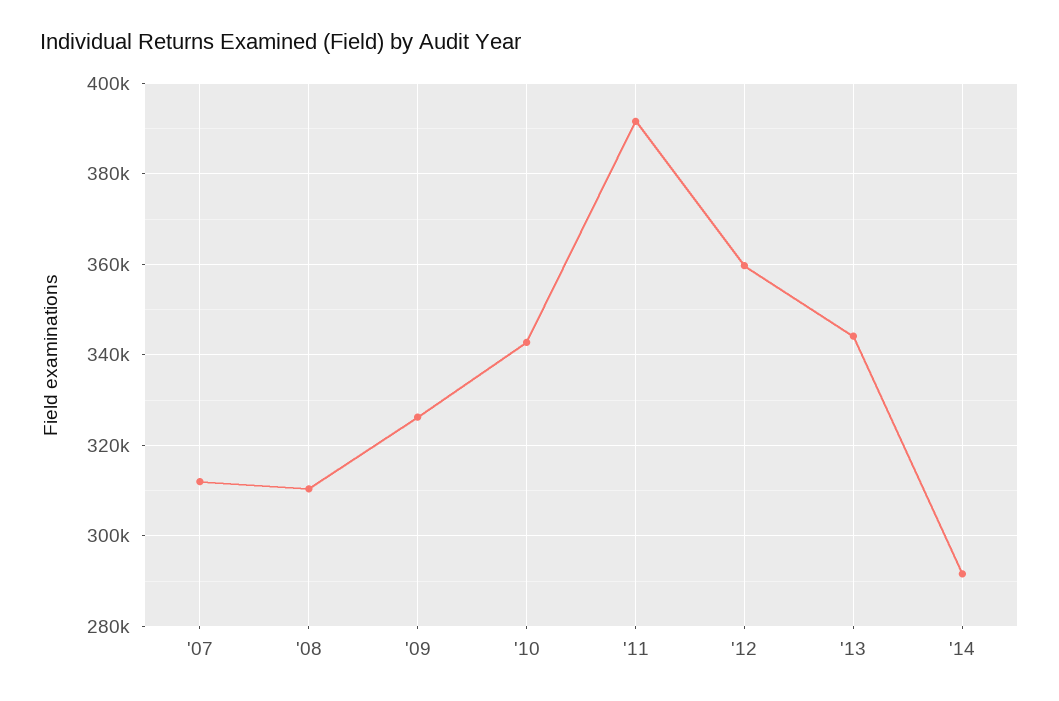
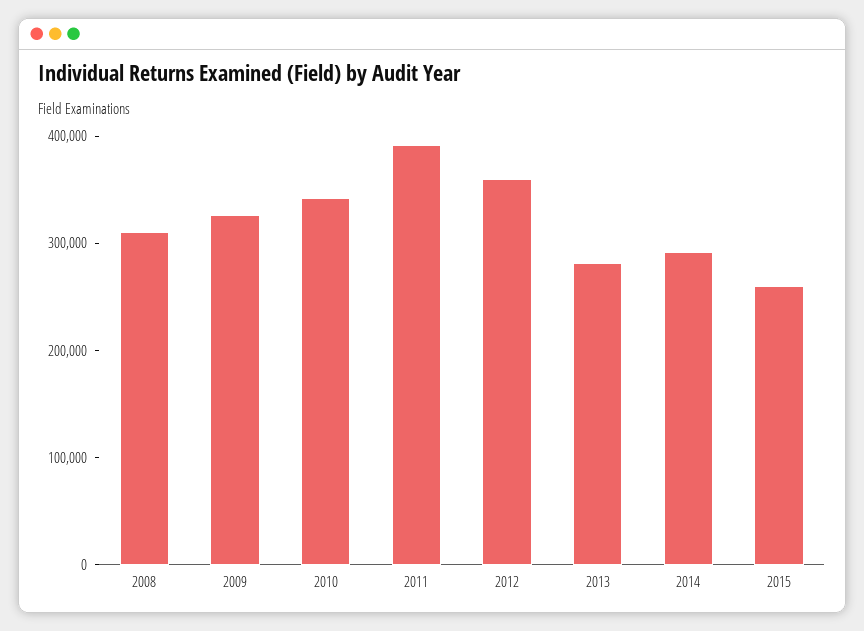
'07: 312000 -> none
'13: 344000 -> 280000
2015: none -> 260000

